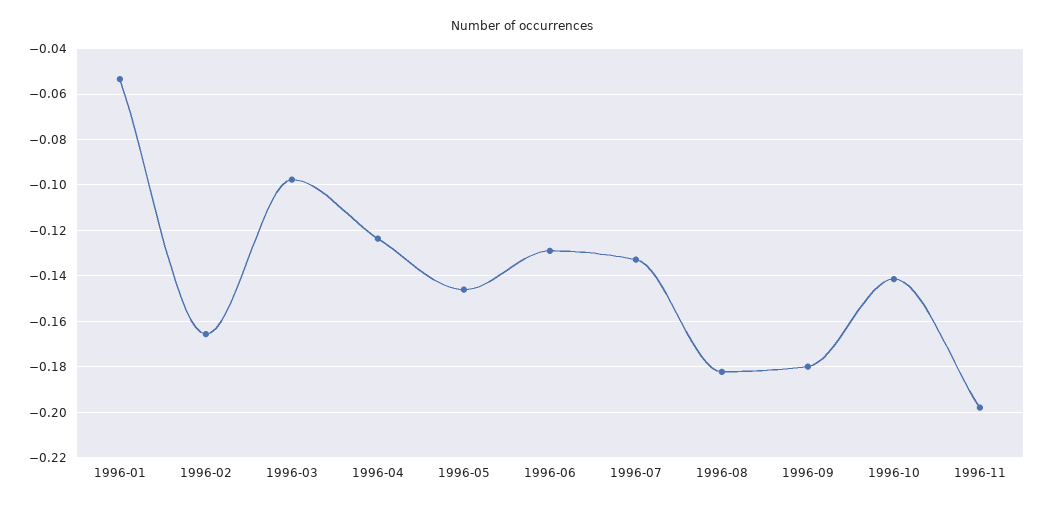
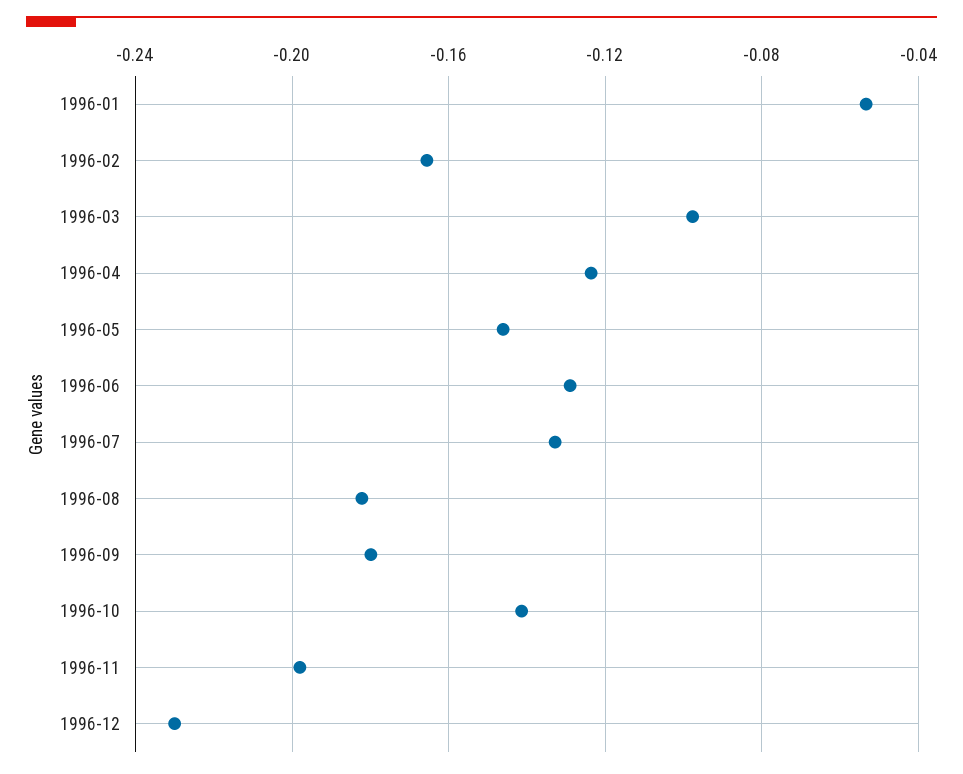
1996-12: none -> -0.23

